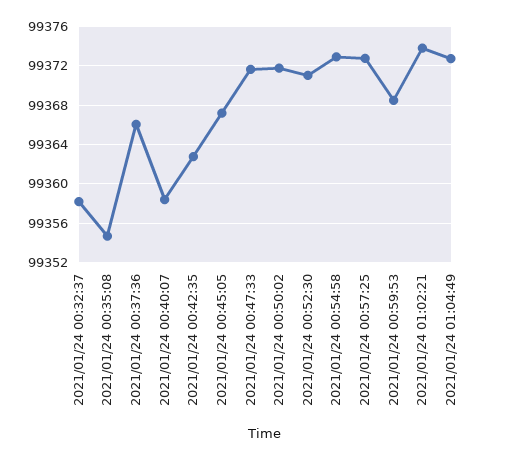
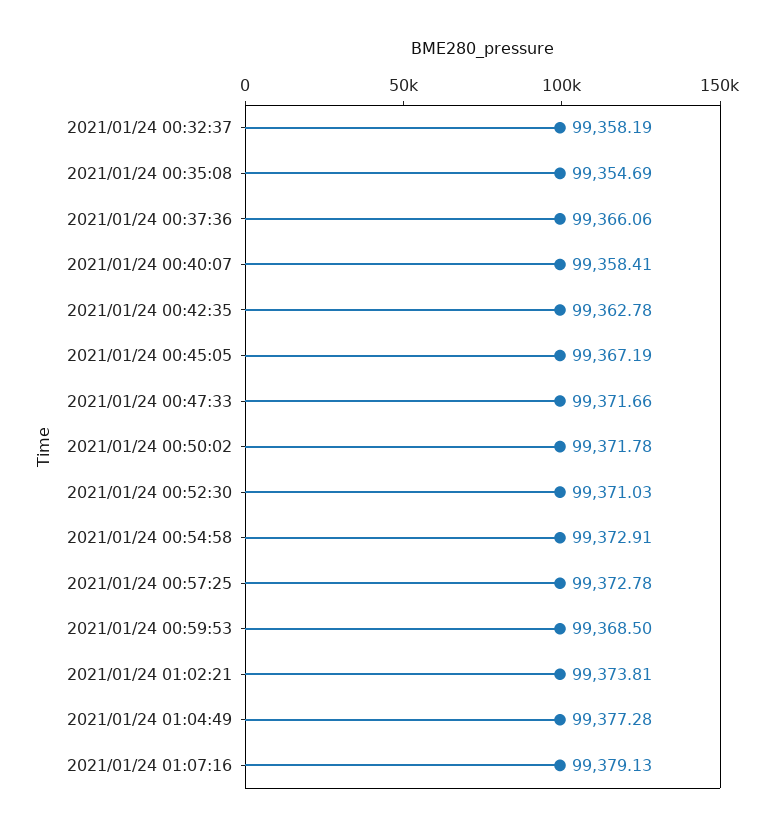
2021/01/24 01:04:49: 99373 -> 99377.28
2021/01/24 01:07:16: none -> 99379.13

